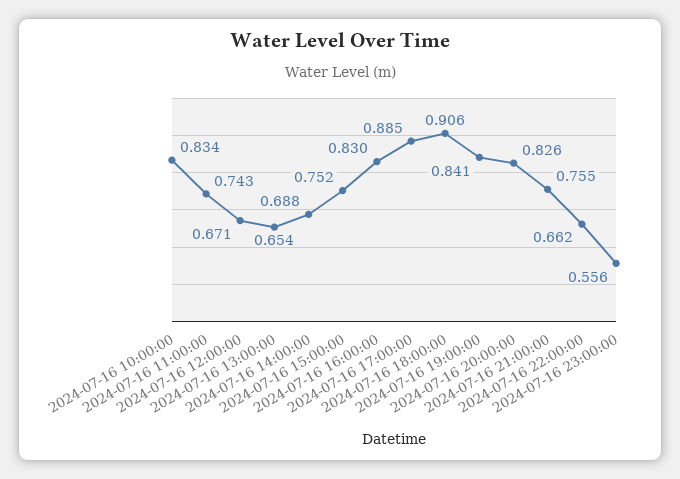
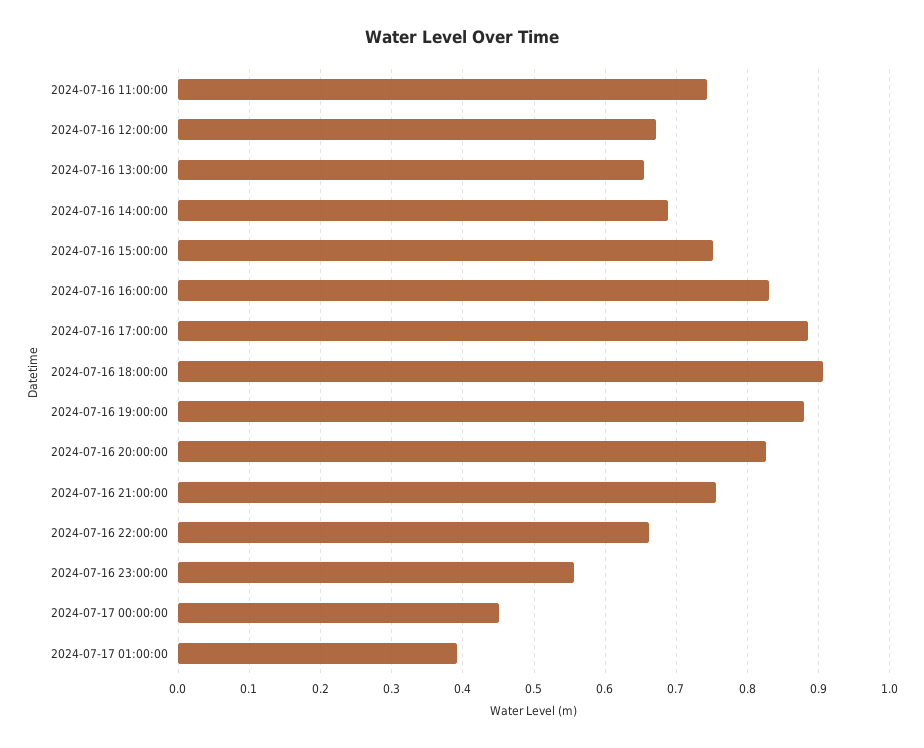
2024-07-16 10:00:00: 0.834 -> none
2024-07-16 19:00:00: 0.841 -> 0.88
2024-07-17 00:00:00: none -> 0.45
2024-07-17 01:00:00: none -> 0.39

